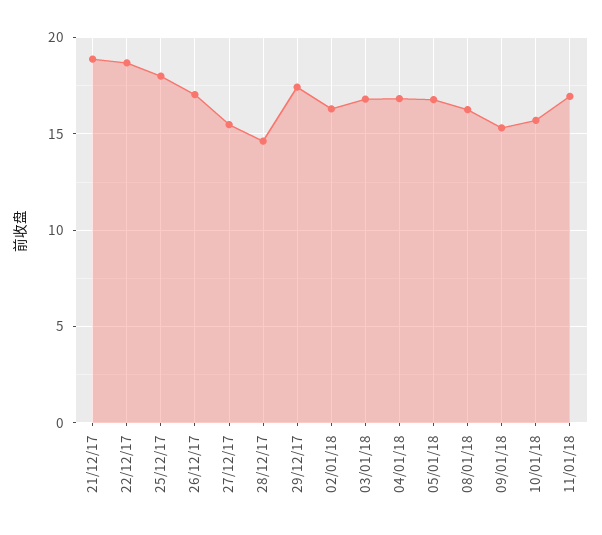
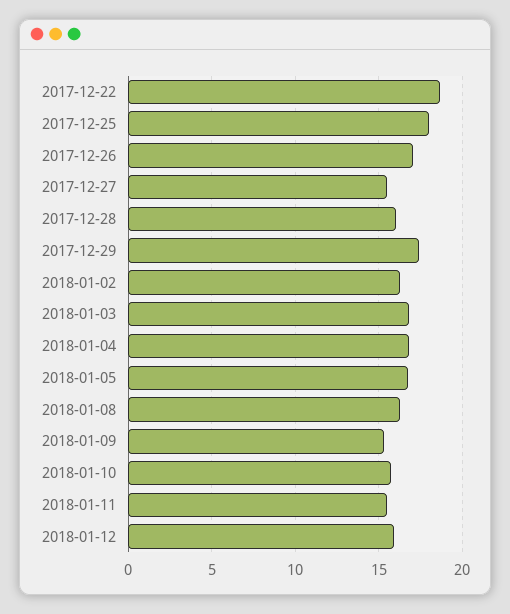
21/12/17: 19 -> none
28/12/17: 14.5 -> 16
11/01/18: 17 -> 15.5
2018-01-12: none -> 16

